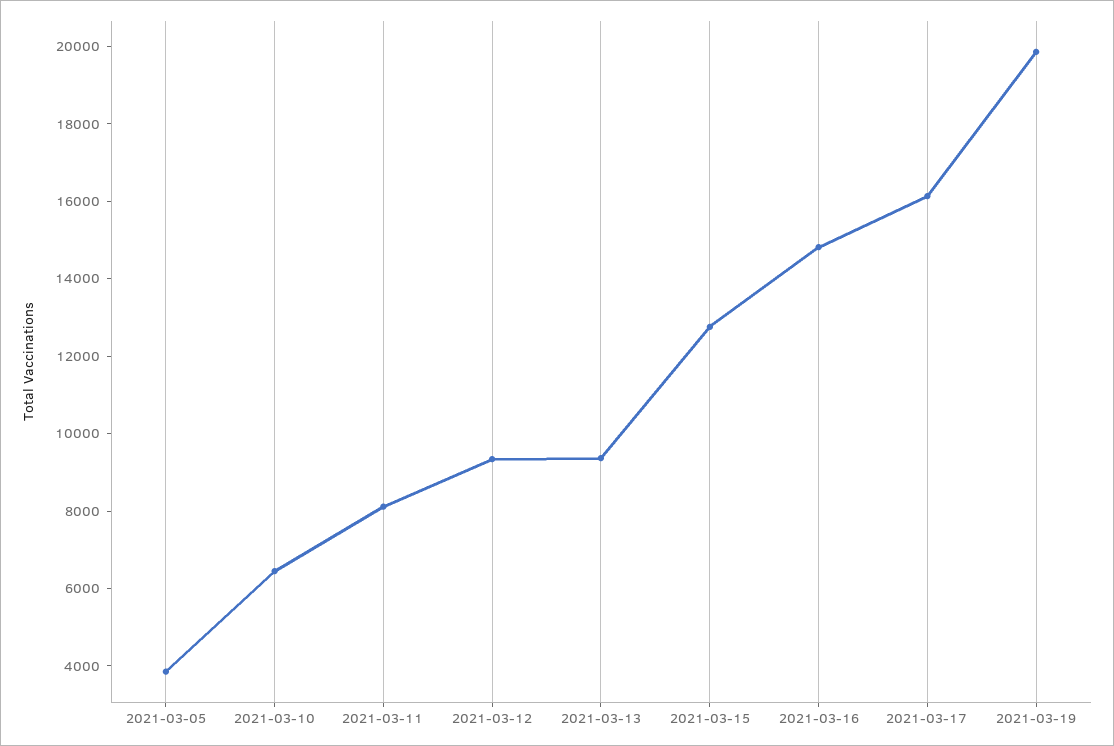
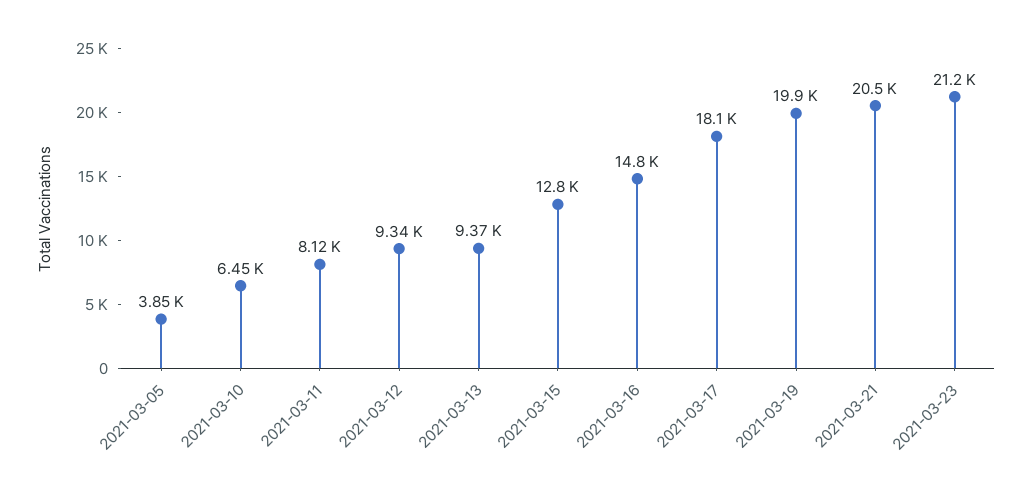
2021-03-17: 16000 -> 18100
2021-03-21: none -> 20500
2021-03-23: none -> 21200

